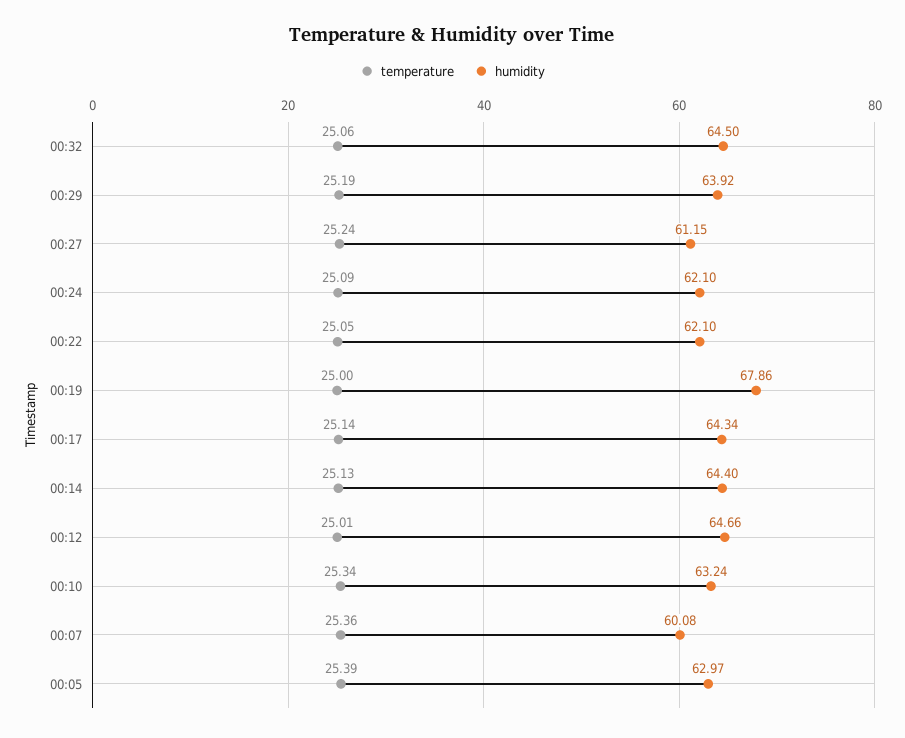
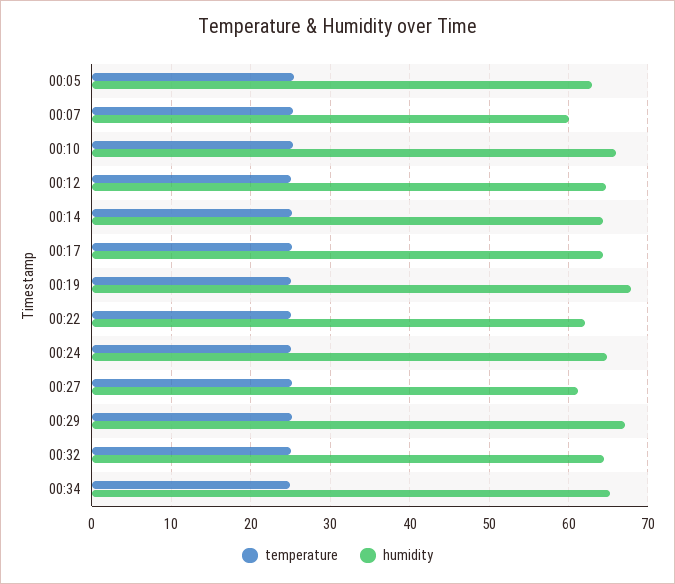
humidity, 00:29: 63.92 -> 67
humidity, 00:24: 62.1 -> 65
humidity, 00:10: 63.24 -> 66
temperature, 00:34: none -> 25
humidity, 00:34: none -> 65

